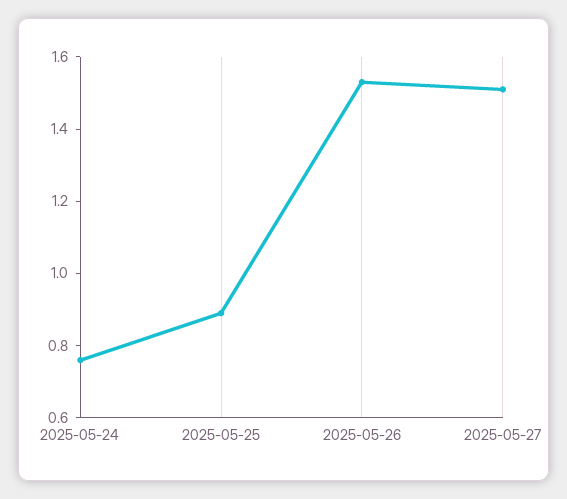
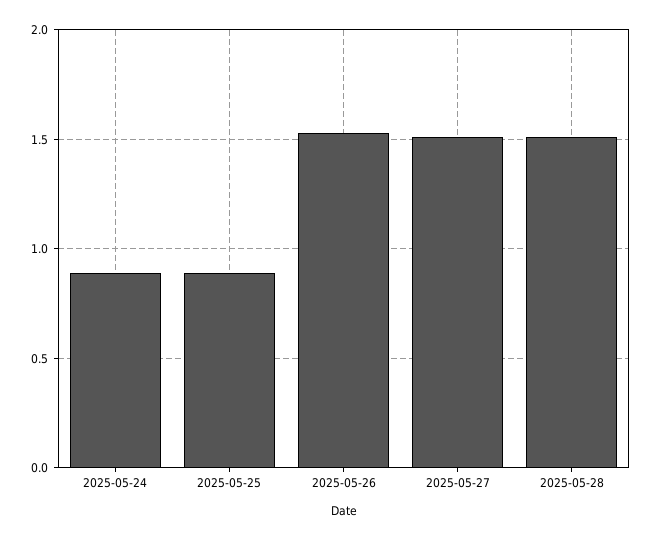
2025-05-24: 0.75 -> 0.9
2025-05-28: none -> 1.5

